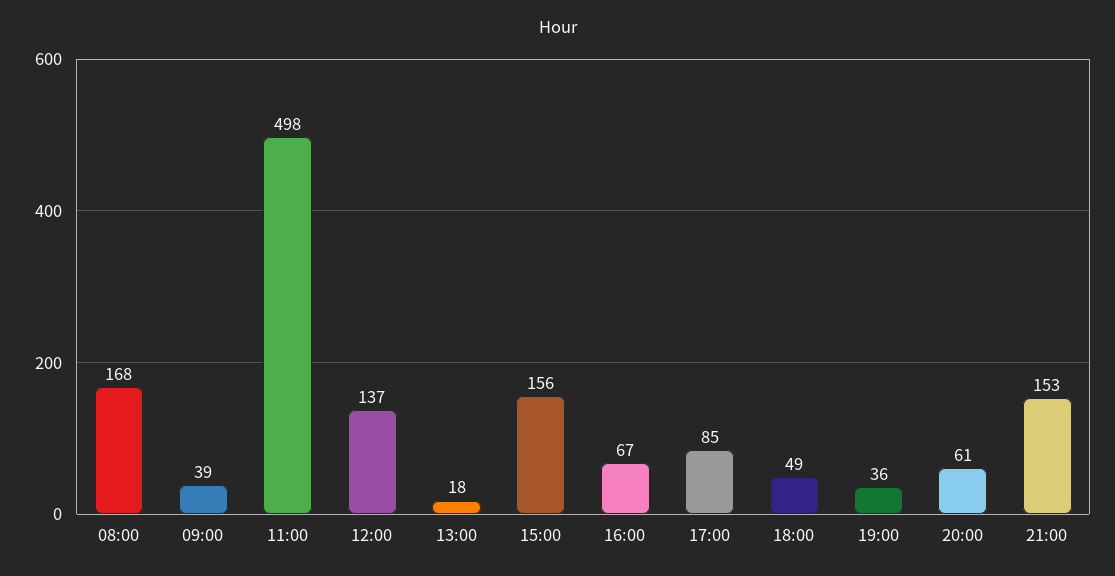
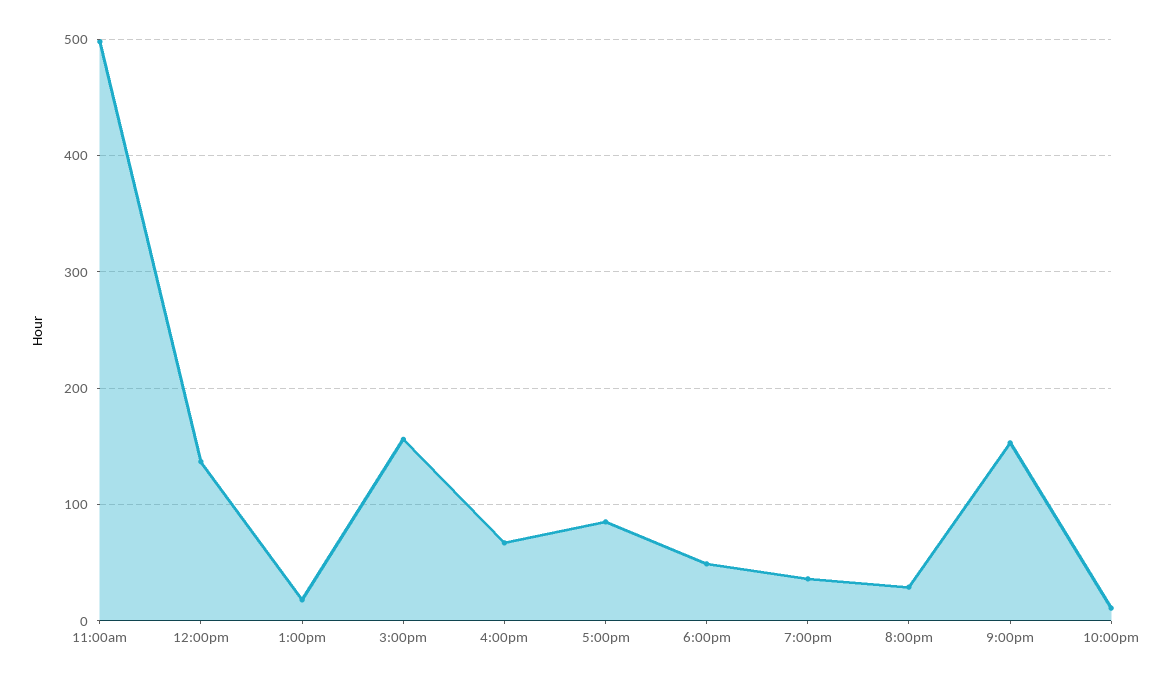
08:00: 168 -> none
09:00: 39 -> none
20:00: 61 -> 30
10:00pm: none -> 10

